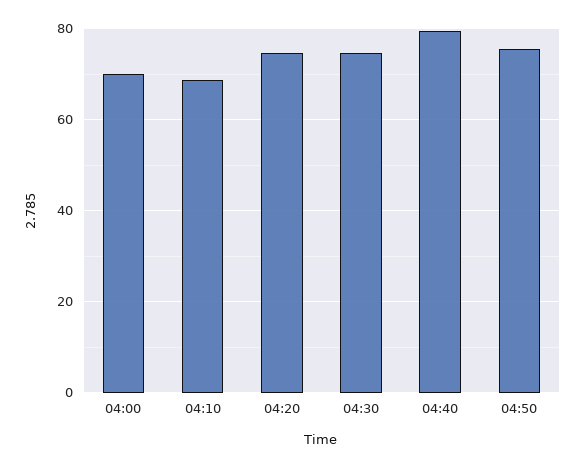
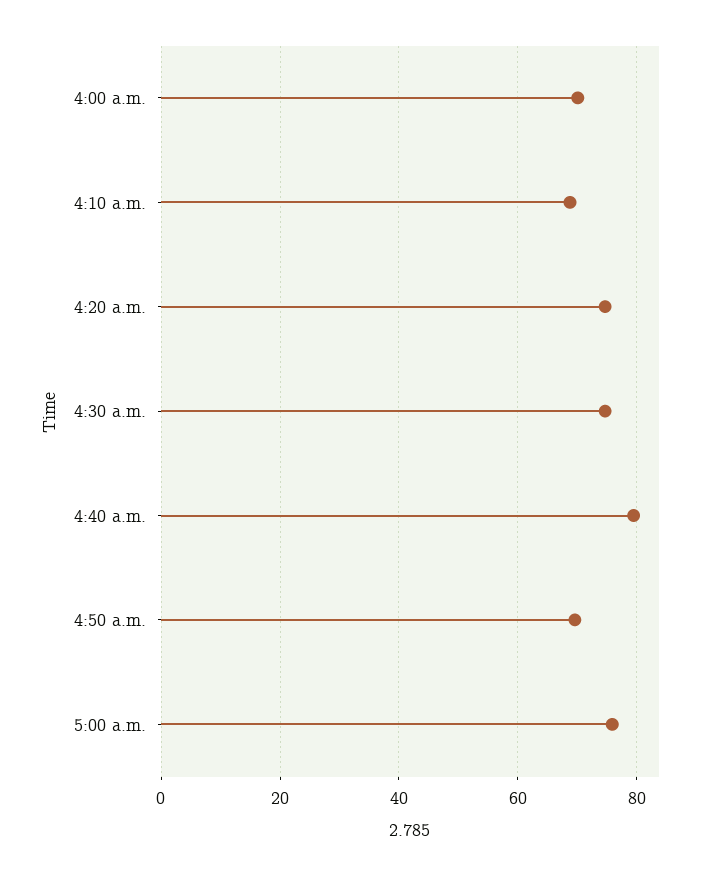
04:50: 76 -> 70
5:00 a.m.: none -> 76

